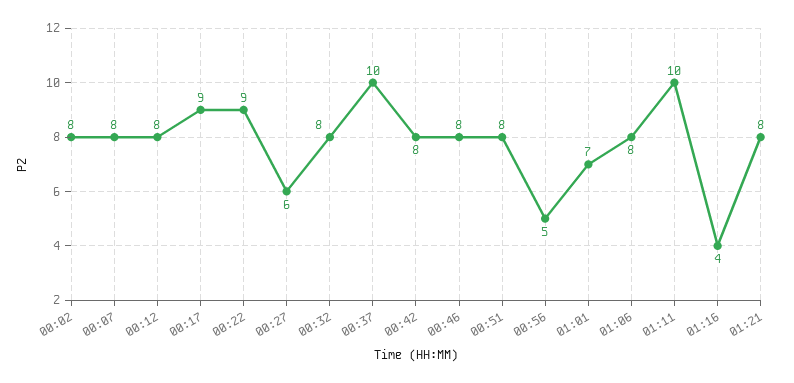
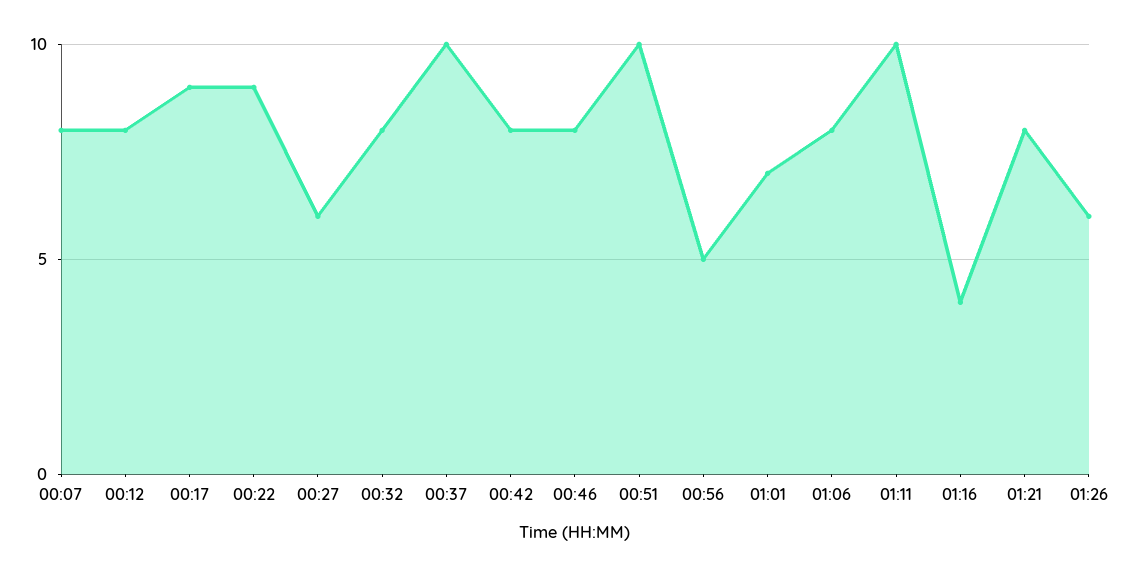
00:02: 8 -> none
00:51: 8 -> 10
01:26: none -> 6

